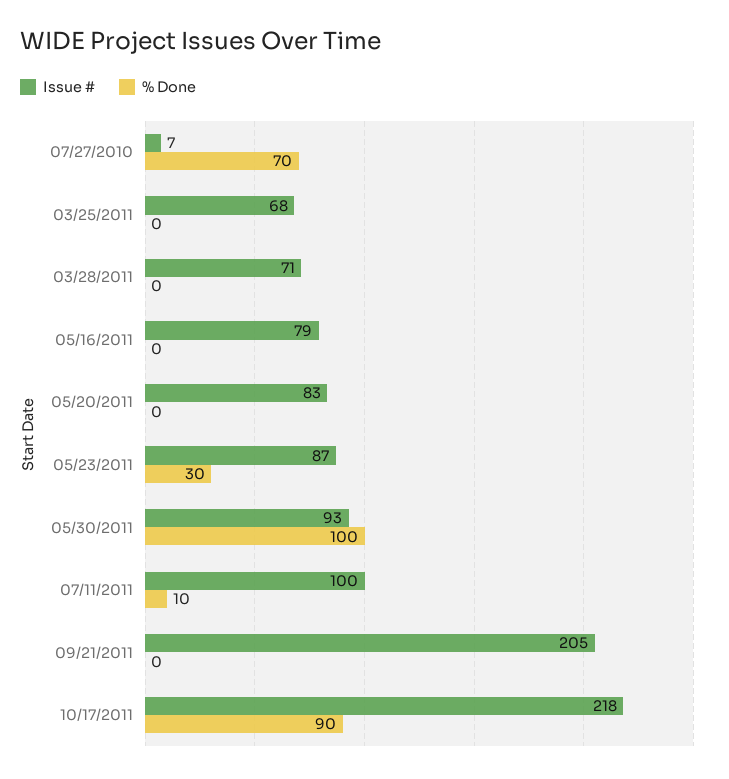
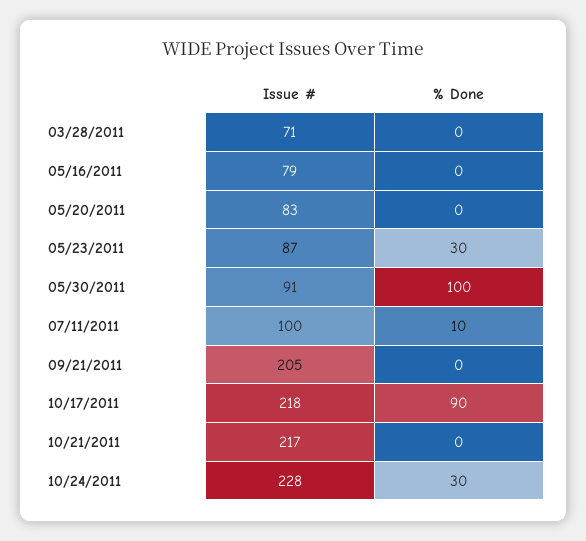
Issue #, 07/27/2010: 7 -> none
% Done, 07/27/2010: 70 -> none
Issue #, 03/25/2011: 68 -> none
% Done, 03/25/2011: 0 -> none
Issue #, 05/30/2011: 93 -> 91
Issue #, 10/21/2011: none -> 217
% Done, 10/21/2011: none -> 0
Issue #, 10/24/2011: none -> 228
% Done, 10/24/2011: none -> 30

